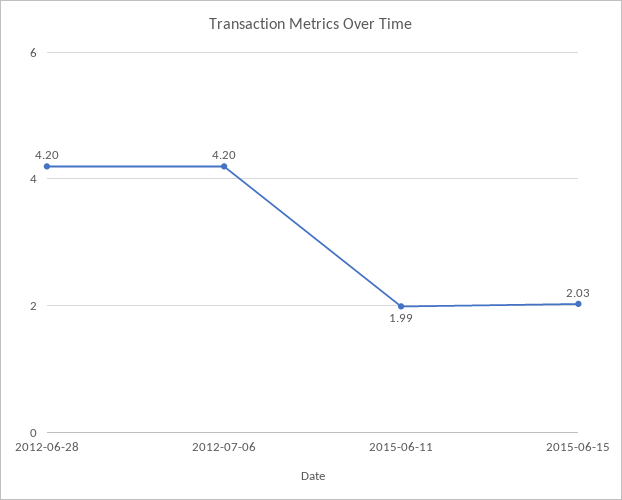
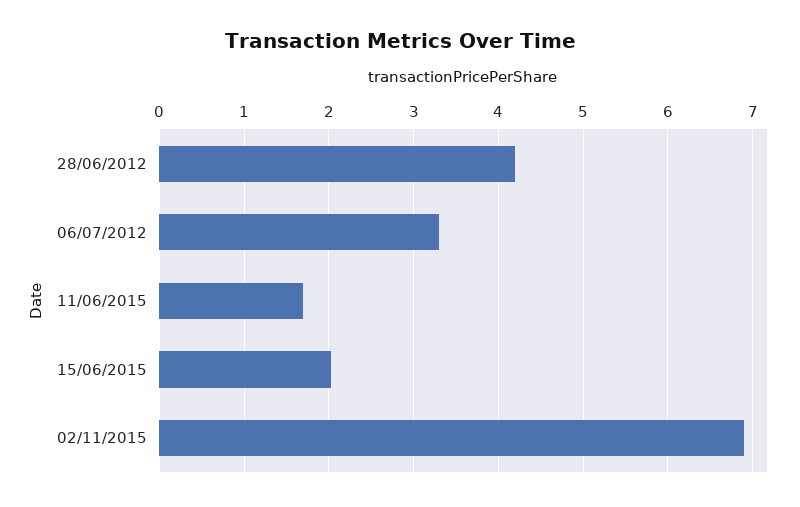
2012-07-06: 4.2 -> 3.3
2015-06-11: 1.99 -> 1.7
02/11/2015: none -> 6.9

